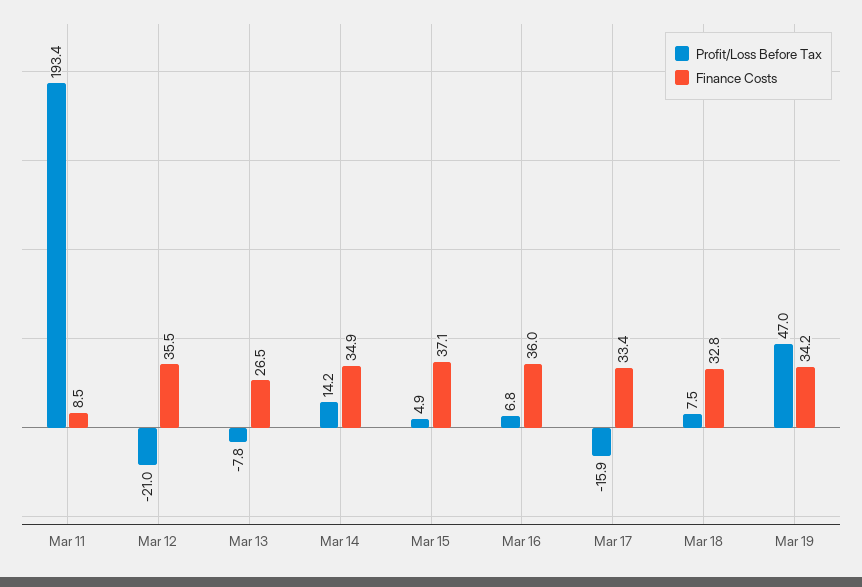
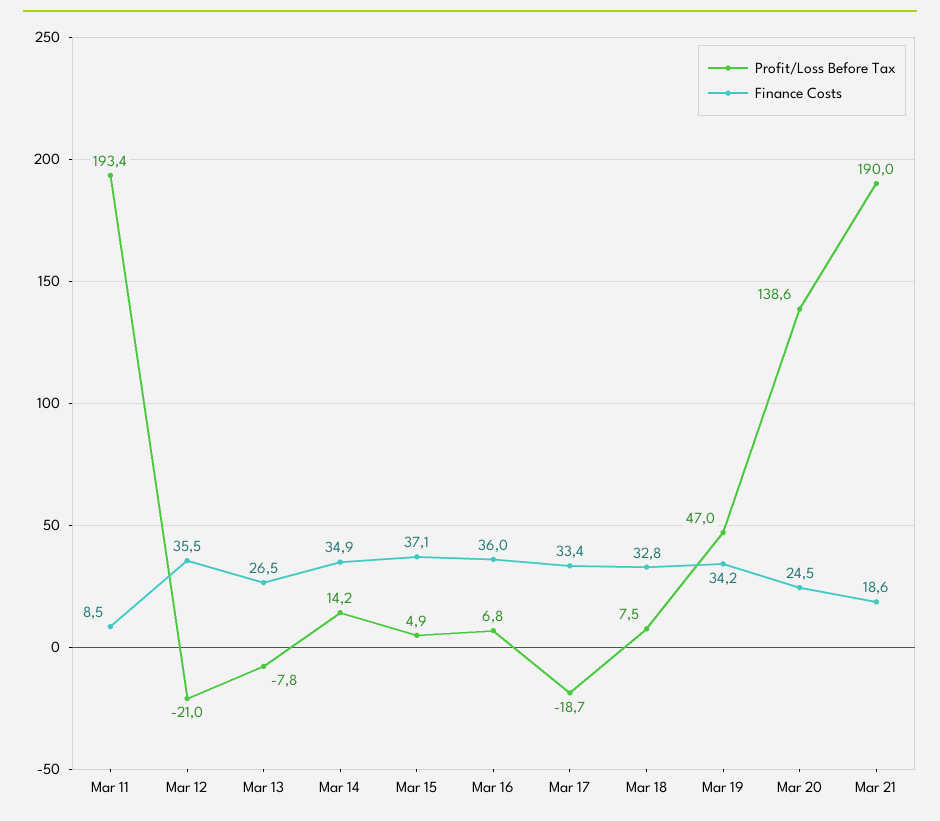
Profit/Loss Before Tax, Mar 17: -15.9 -> -18.7
Profit/Loss Before Tax, Mar 20: none -> 138.6
Finance Costs, Mar 20: none -> 24.5
Profit/Loss Before Tax, Mar 21: none -> 190
Finance Costs, Mar 21: none -> 18.6

